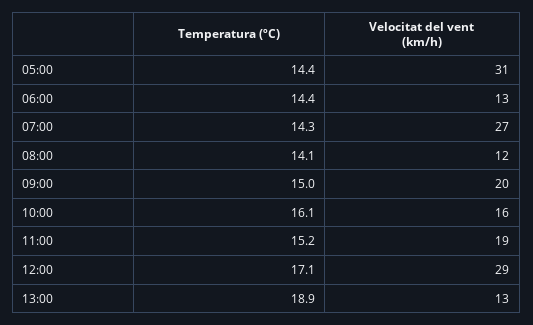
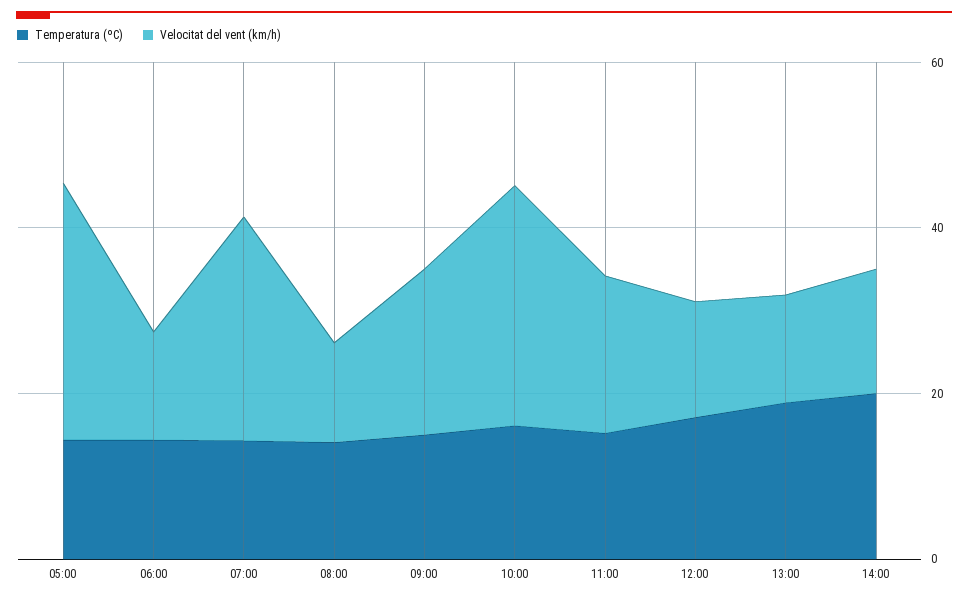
Velocitat del vent (km/h), 10:00: 16 -> 30
Velocitat del vent (km/h), 12:00: 29 -> 15
Temperatura (ºC), 14:00: none -> 20
Velocitat del vent (km/h), 14:00: none -> 15

